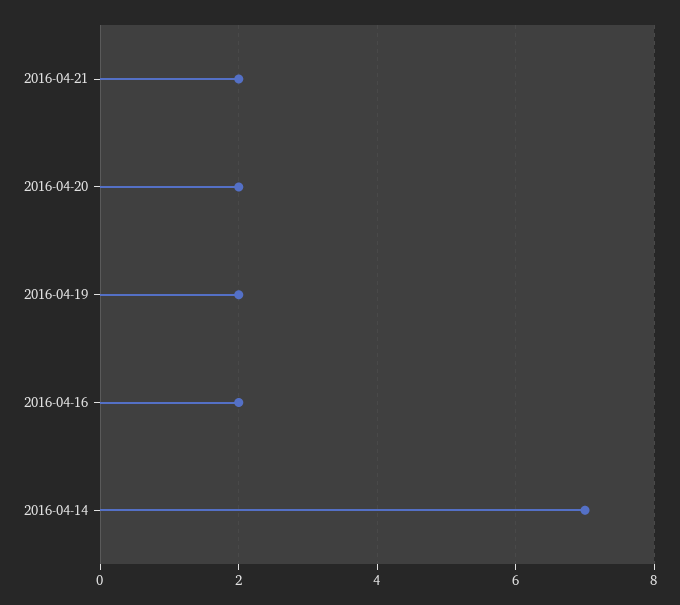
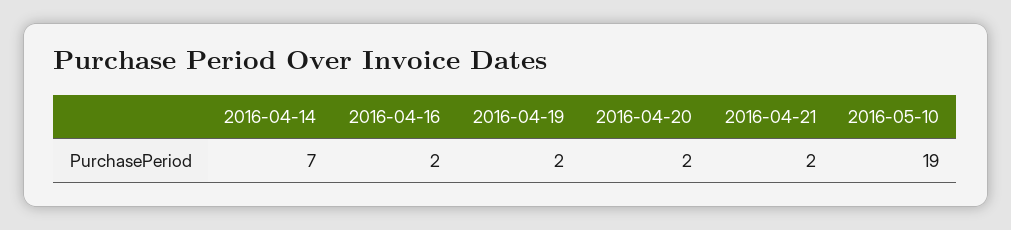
2016-05-10: none -> 19

